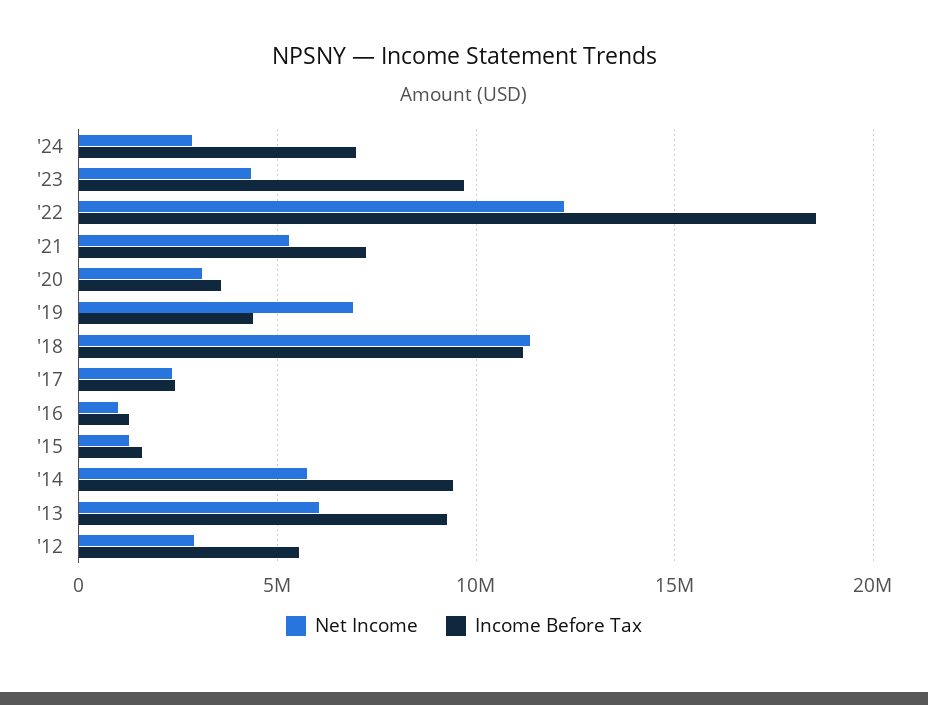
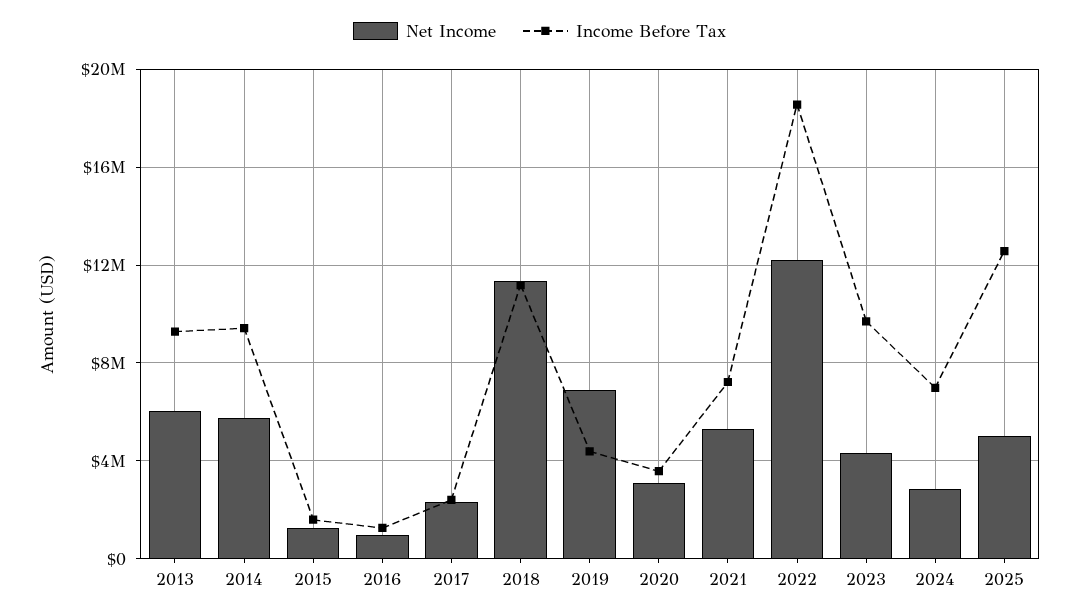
Net Income, '12: 3000000 -> none
Income Before Tax, '12: 5500000 -> none
Net Income, 2025: none -> 5000000
Income Before Tax, 2025: none -> 12500000

